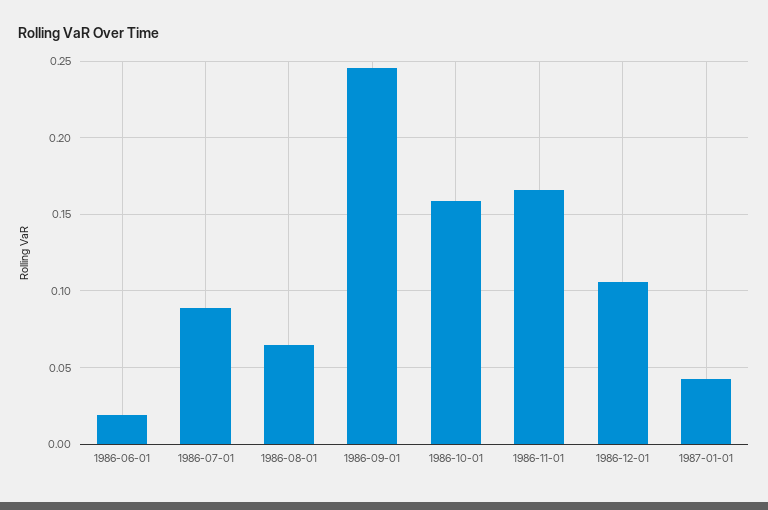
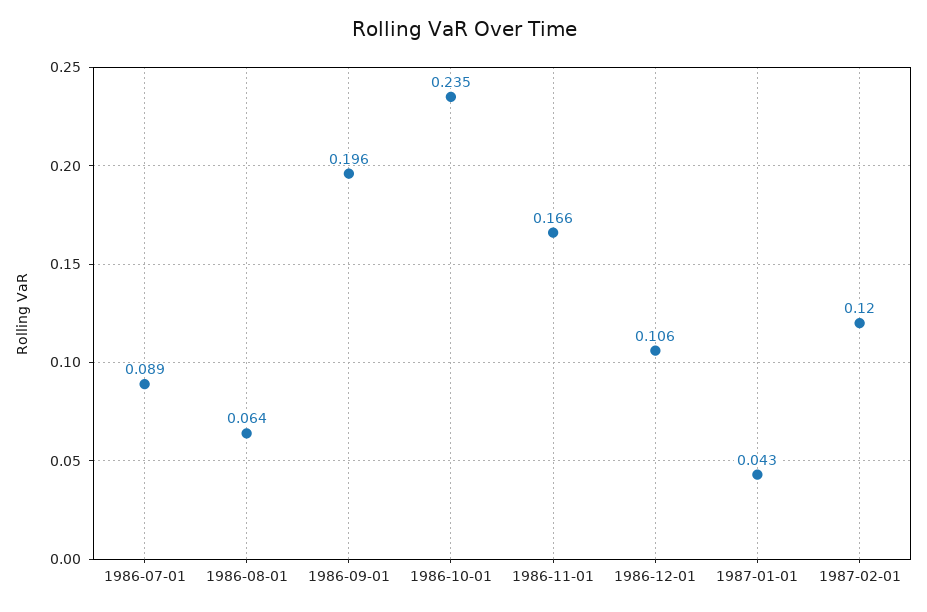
1986-06-01: 0.02 -> none
1986-09-01: 0.245 -> 0.196
1986-10-01: 0.16 -> 0.235
1987-02-01: none -> 0.12

